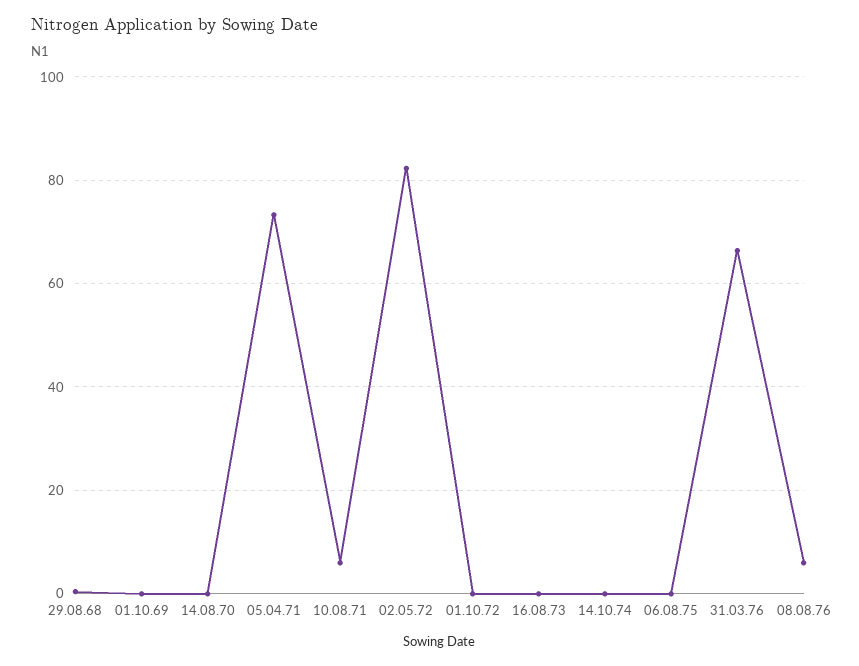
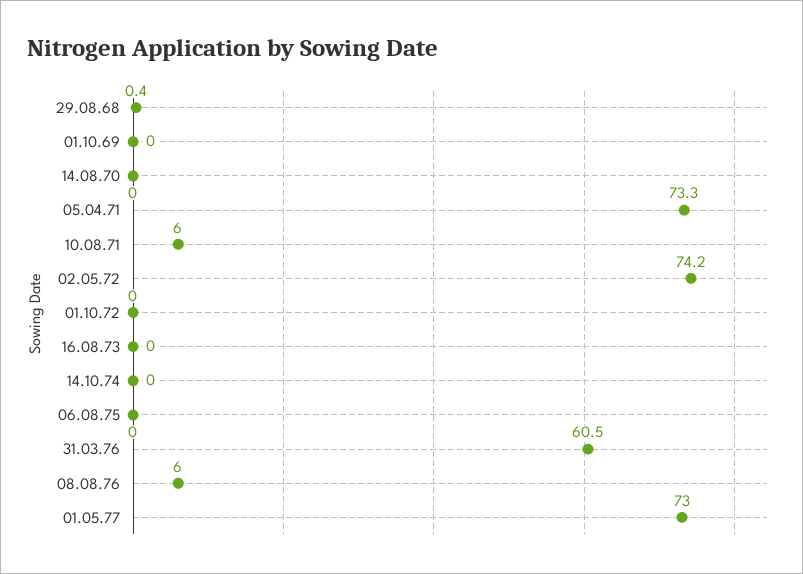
02.05.72: 82 -> 74.2
31.03.76: 66 -> 60.5
01.05.77: none -> 73

